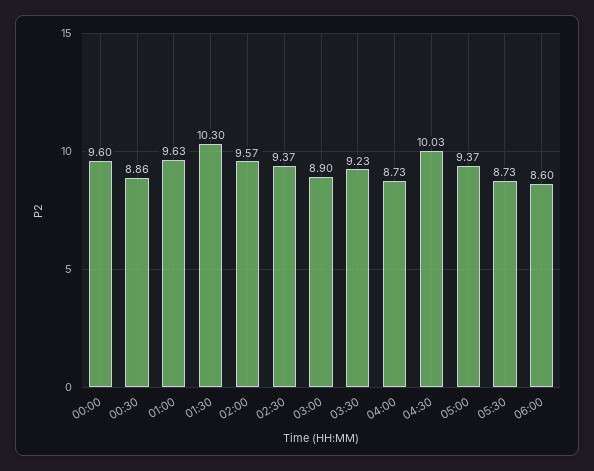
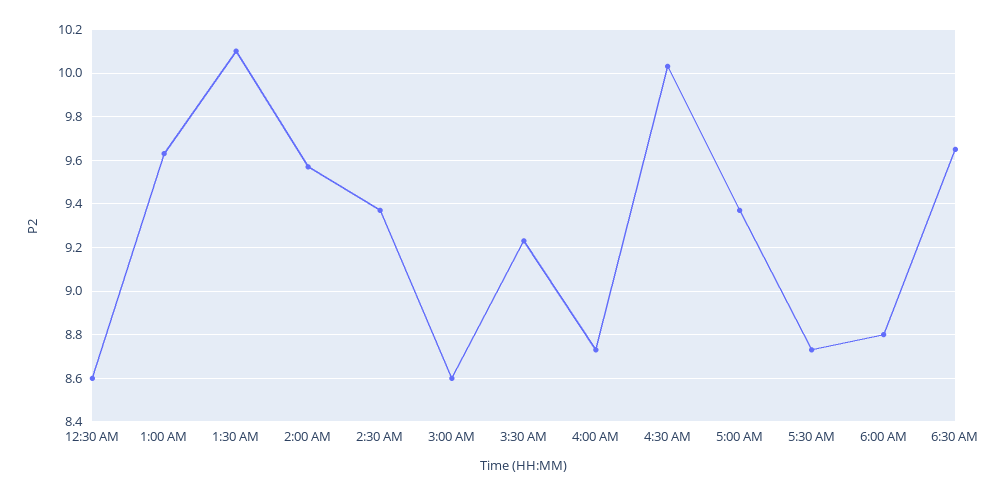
00:00: 9.6 -> none
00:30: 8.86 -> 8.6
01:30: 10.3 -> 10.1
03:00: 8.9 -> 8.6
06:00: 8.6 -> 8.8
6:30 AM: none -> 9.65

